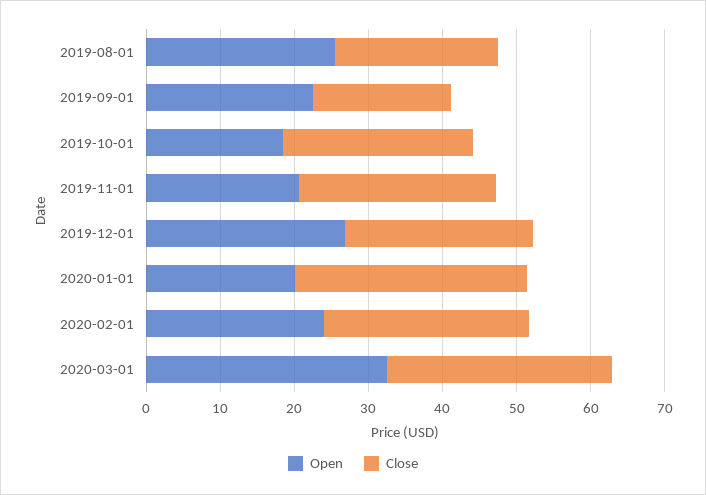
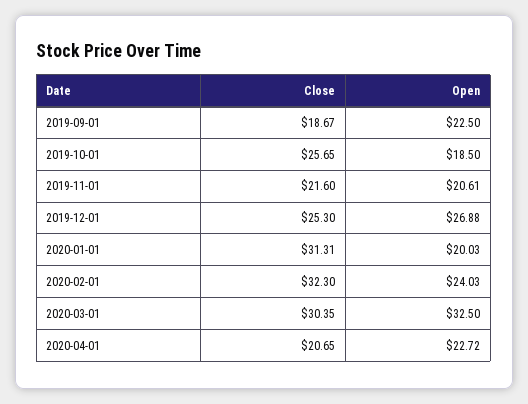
Open, 2019-08-01: 26 -> none
Close, 2019-08-01: 22 -> none
Close, 2019-11-01: 26 -> 21.6
Close, 2020-02-01: 28 -> 32.3
Close, 2020-04-01: none -> 20.65
Open, 2020-04-01: none -> 22.72

